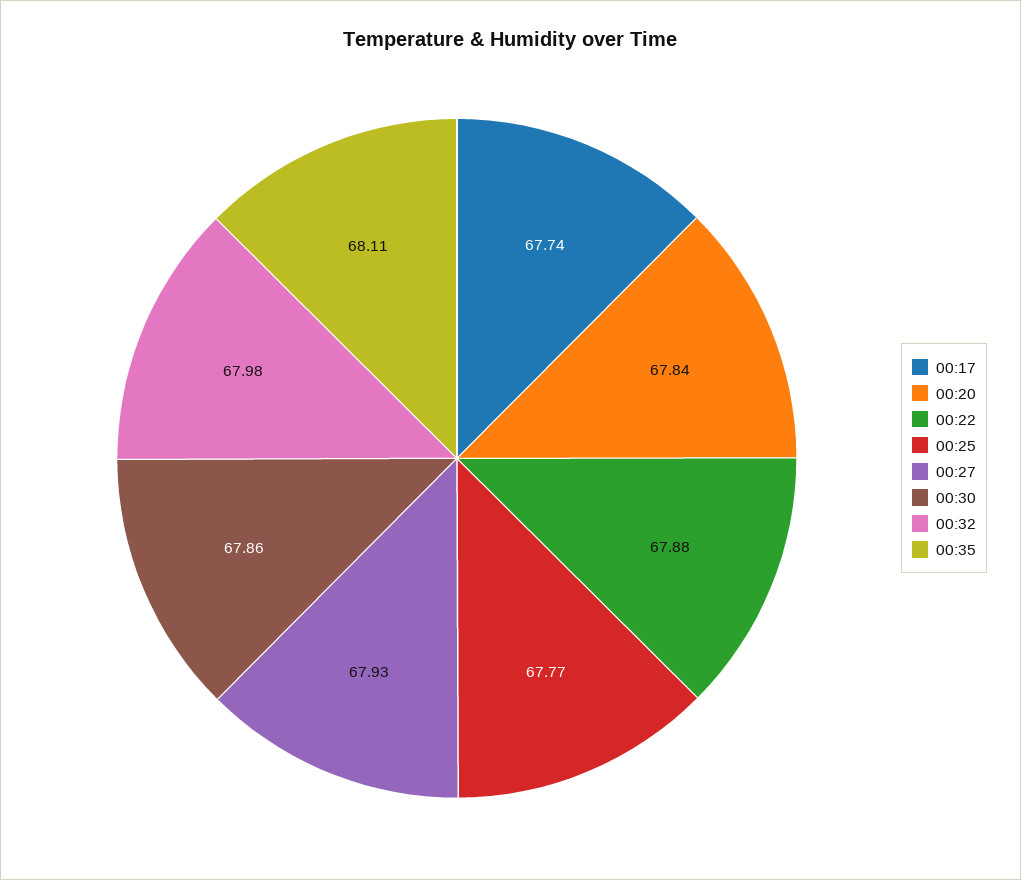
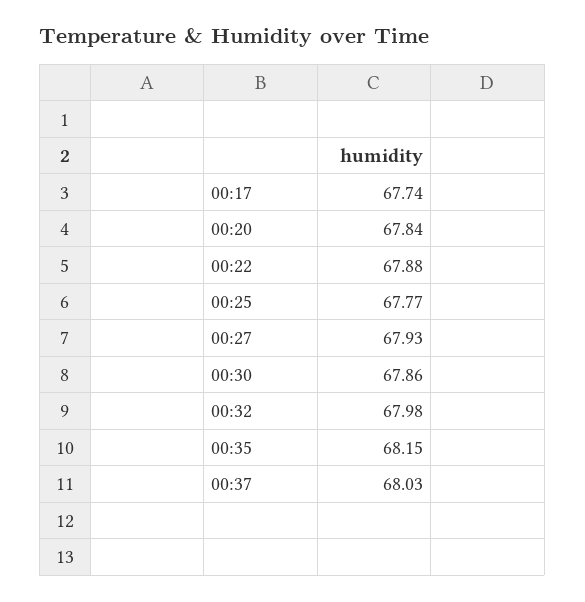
00:35: 68.11 -> 68.15
00:37: none -> 68.03

